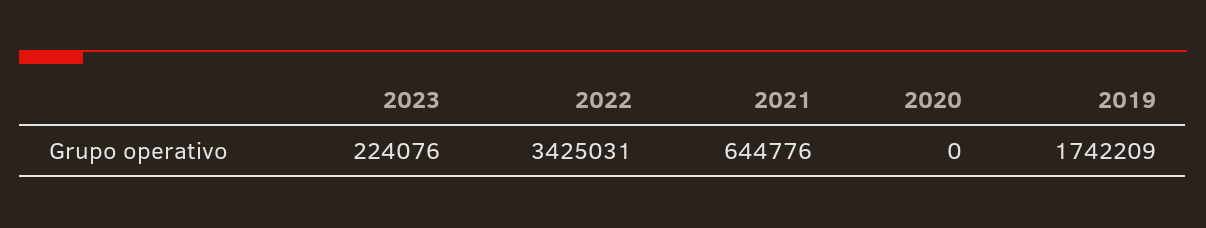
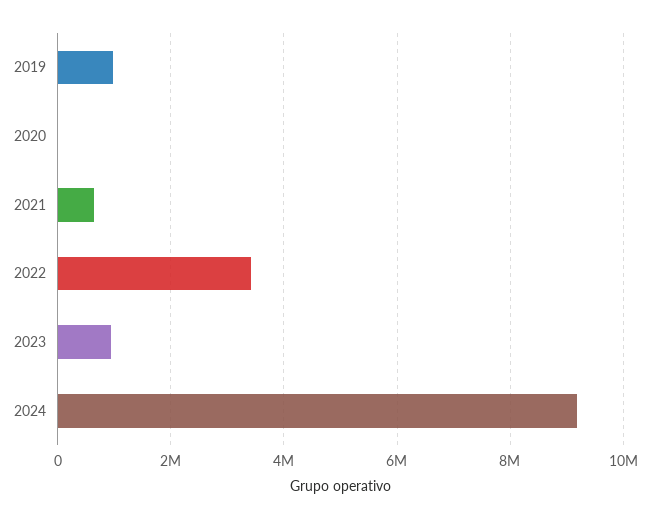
2023: 224076 -> 1000000
2019: 1742209 -> 1000000
2024: none -> 9200000

